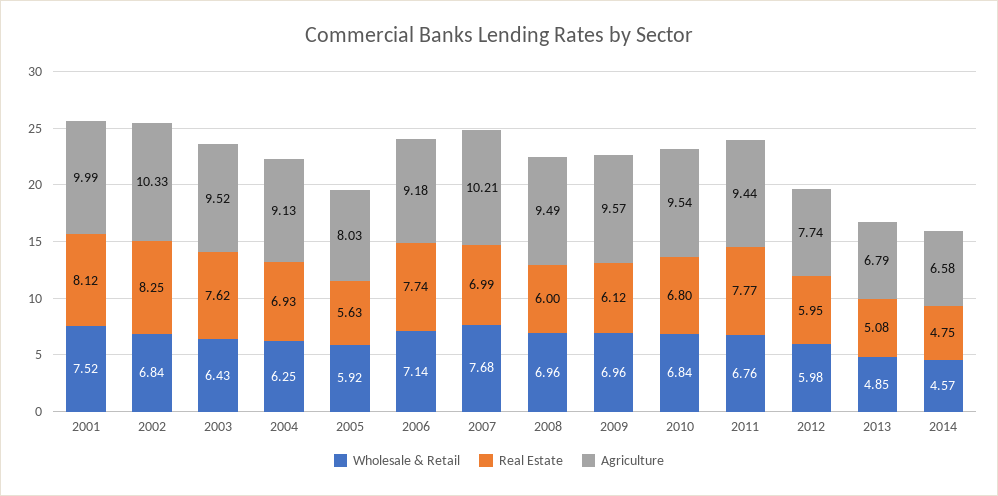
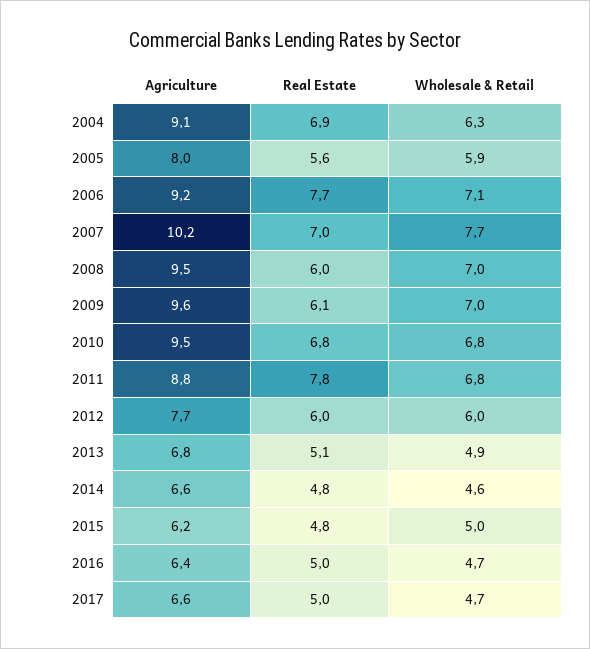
Wholesale & Retail, 2001: 7.52 -> none
Real Estate, 2001: 8.12 -> none
Agriculture, 2001: 9.99 -> none
Wholesale & Retail, 2002: 6.84 -> none
Real Estate, 2002: 8.25 -> none
Agriculture, 2002: 10.33 -> none
Wholesale & Retail, 2003: 6.43 -> none
Real Estate, 2003: 7.62 -> none
Agriculture, 2003: 9.52 -> none
Agriculture, 2011: 9.44 -> 8.8
Agriculture, 2015: none -> 6.2
Real Estate, 2015: none -> 4.8
Wholesale & Retail, 2015: none -> 5
Agriculture, 2016: none -> 6.4
Real Estate, 2016: none -> 5
Wholesale & Retail, 2016: none -> 4.7
Agriculture, 2017: none -> 6.6
Real Estate, 2017: none -> 5
Wholesale & Retail, 2017: none -> 4.7

